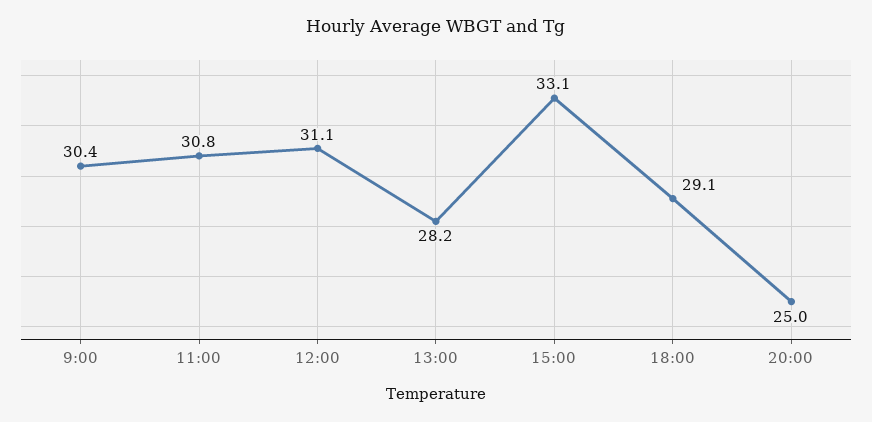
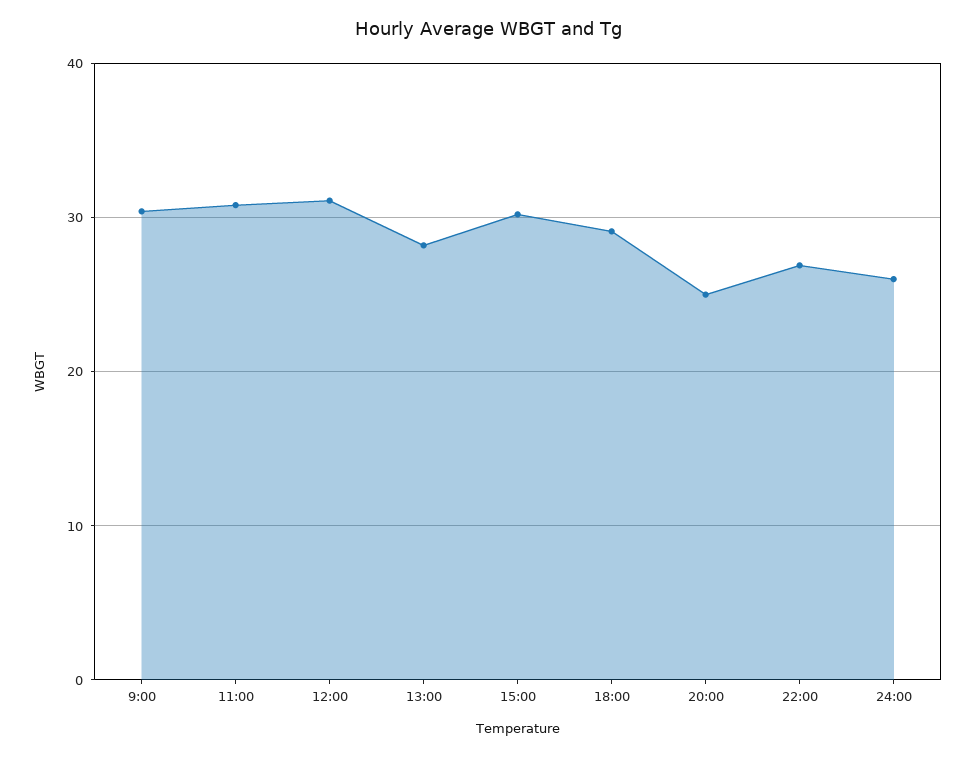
15:00: 33.1 -> 30
22:00: none -> 27
24:00: none -> 26

